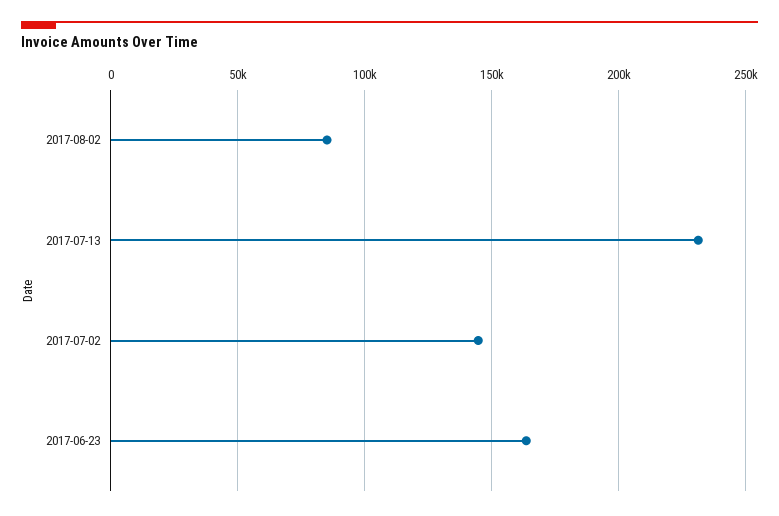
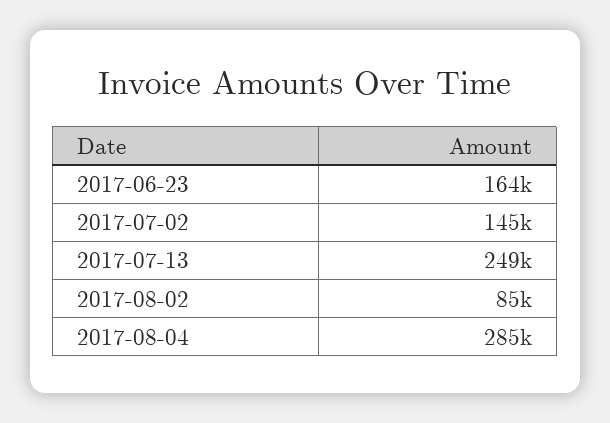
2017-07-13: 230000 -> 249000
2017-08-04: none -> 285000

